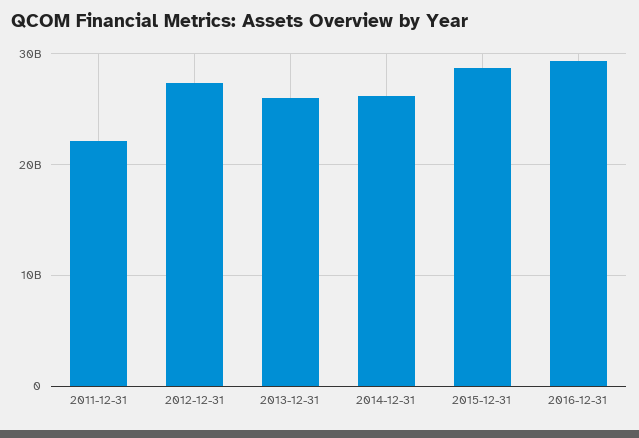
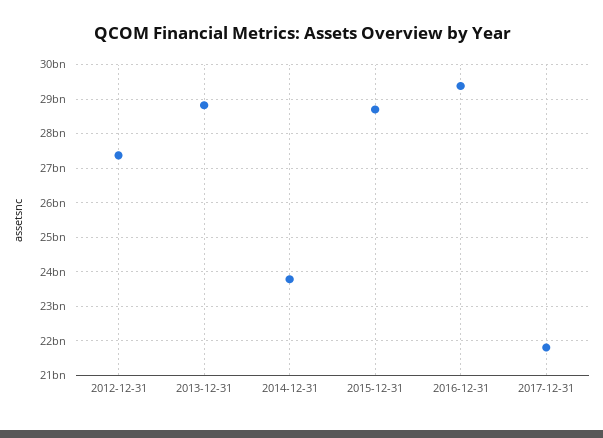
2011-12-31: 22000000000 -> none
2013-12-31: 26000000000 -> 28800000000
2014-12-31: 26000000000 -> 23800000000
2017-12-31: none -> 21800000000

